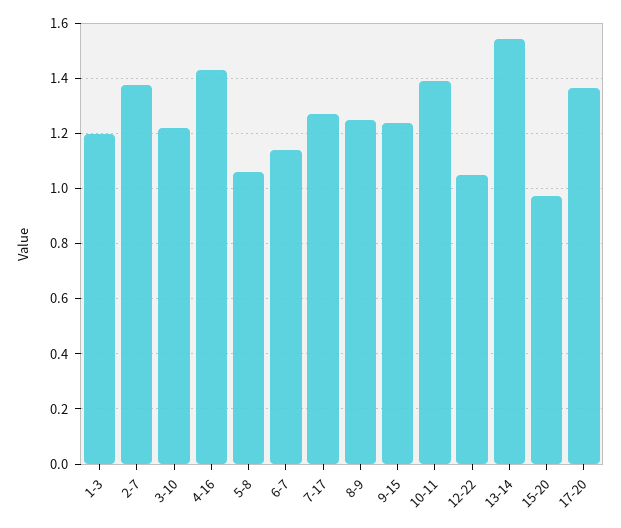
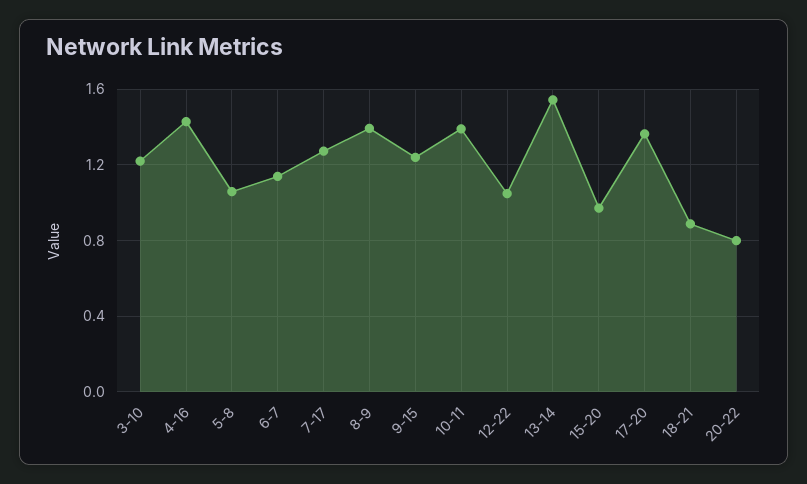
1-3: 1.2 -> none
2-7: 1.375 -> none
8-9: 1.25 -> 1.4
18-21: none -> 0.9
20-22: none -> 0.8

